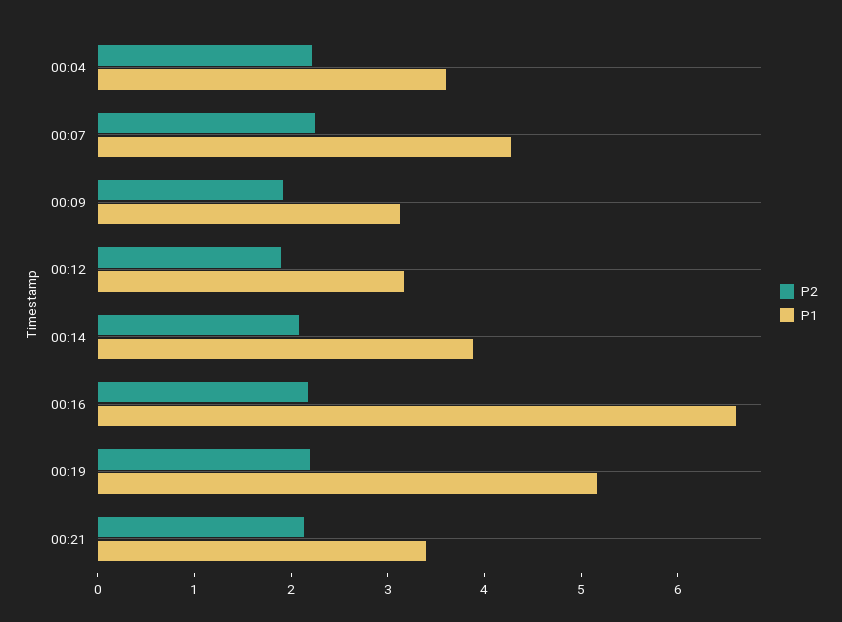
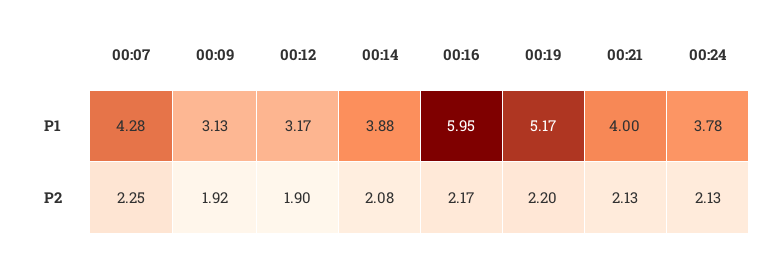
P2, 00:04: 2.2 -> none
P1, 00:04: 3.6 -> none
P1, 00:16: 6.6 -> 5.95
P1, 00:21: 3.4 -> 4
P1, 00:24: none -> 3.78
P2, 00:24: none -> 2.13

